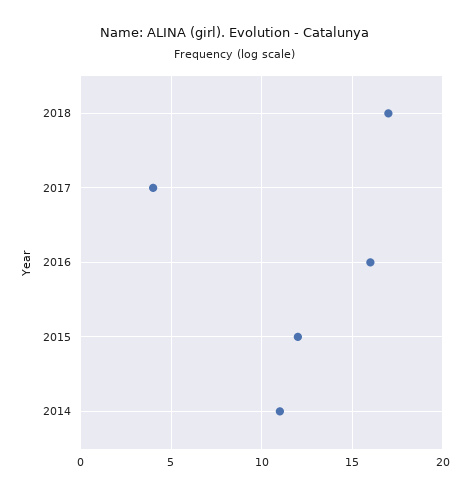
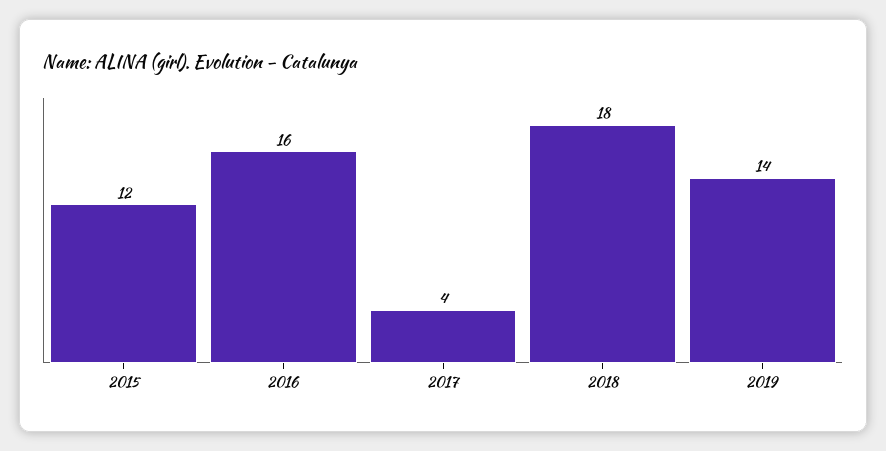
2018: 17 -> 18
2014: 11 -> none
2019: none -> 14

